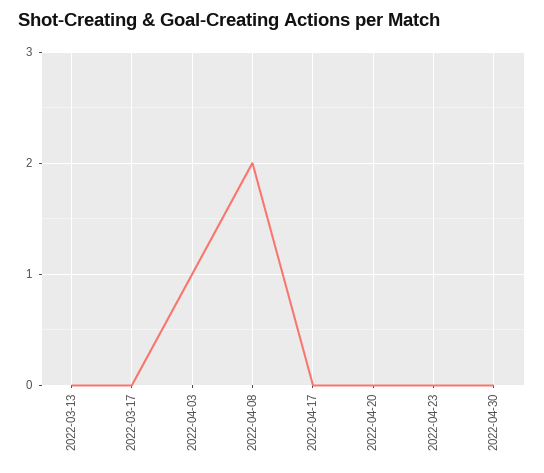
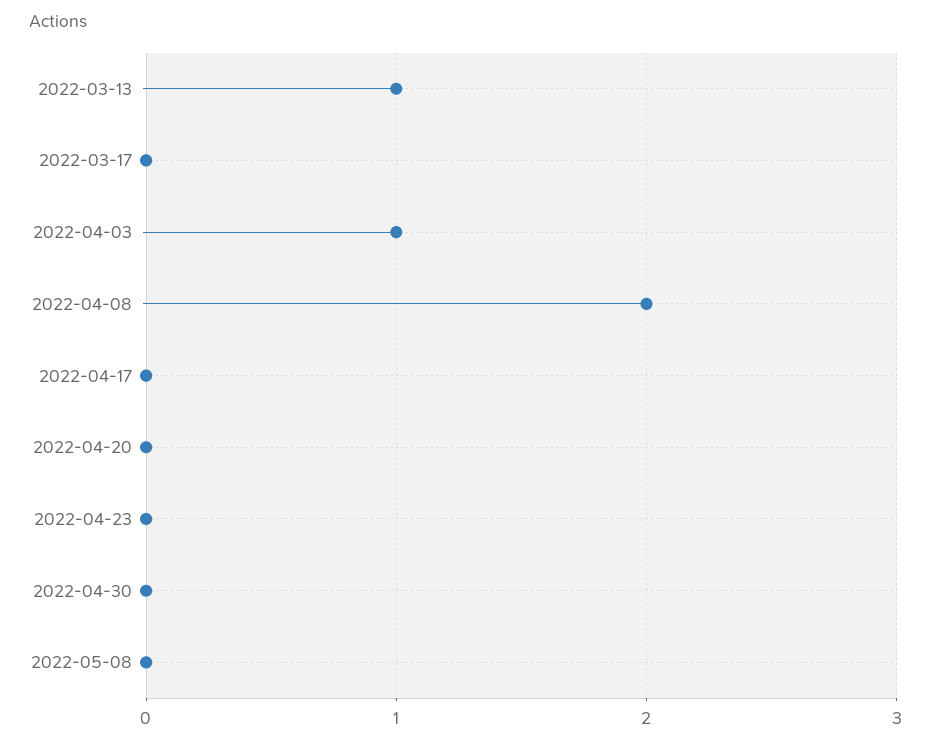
2022-03-13: 0 -> 1
2022-05-08: none -> 0

